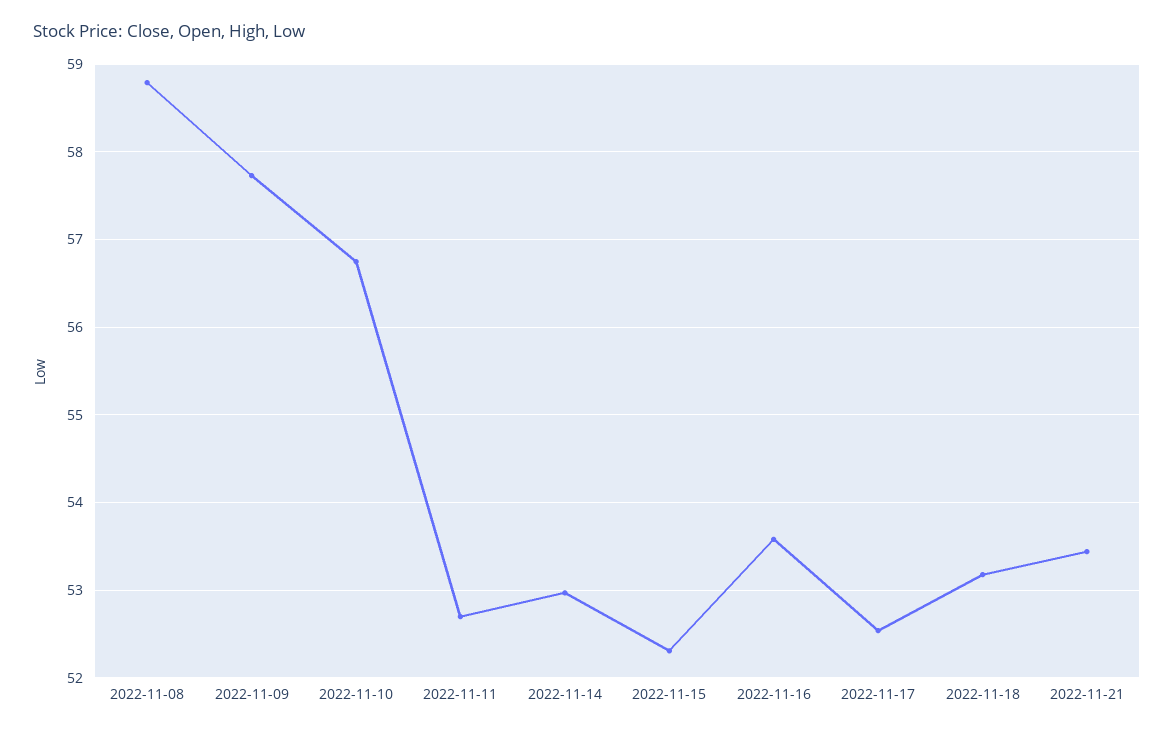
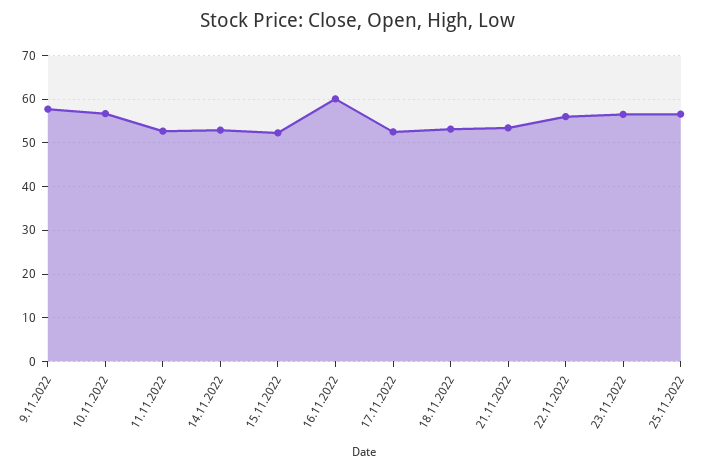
2022-11-08: 58.8 -> none
2022-11-16: 53.6 -> 60
22.11.2022: none -> 56
23.11.2022: none -> 56
25.11.2022: none -> 56

